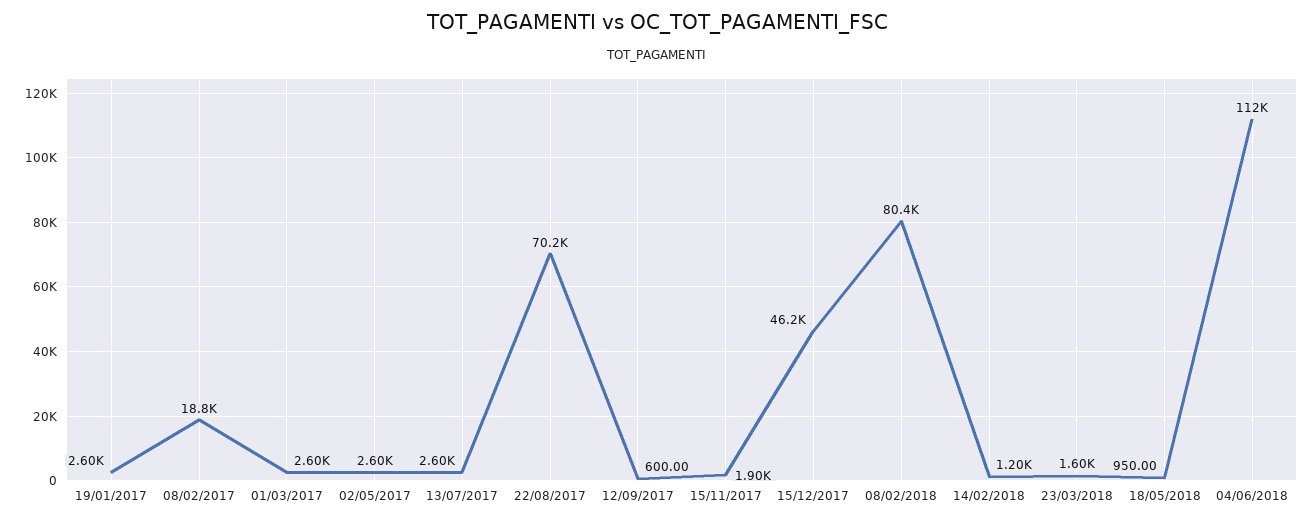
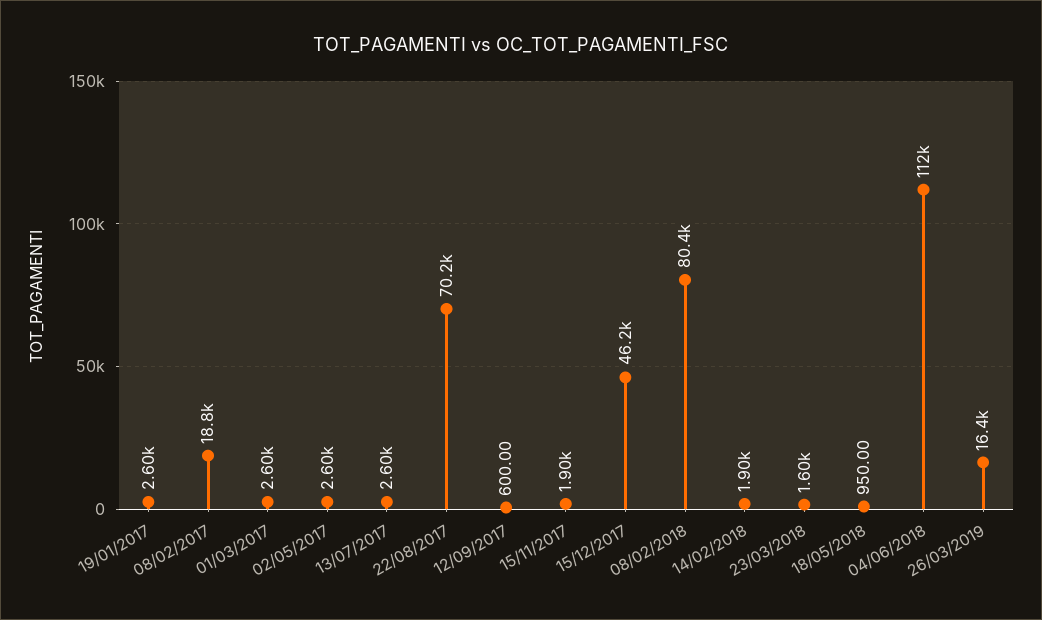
14/02/2018: 1200 -> 1900
26/03/2019: none -> 16400

